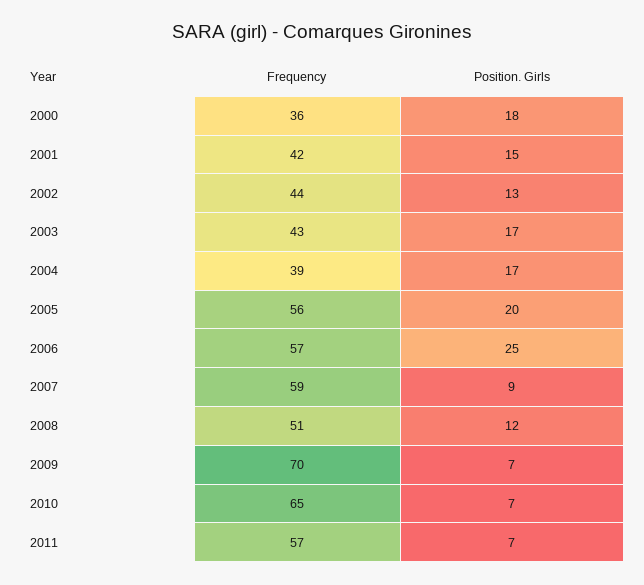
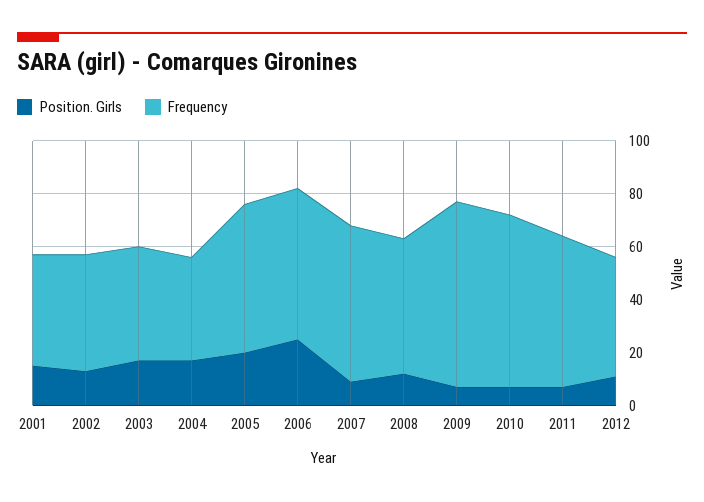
Frequency, 2000: 36 -> none
Position. Girls, 2000: 18 -> none
Position. Girls, 2012: none -> 10
Frequency, 2012: none -> 45

